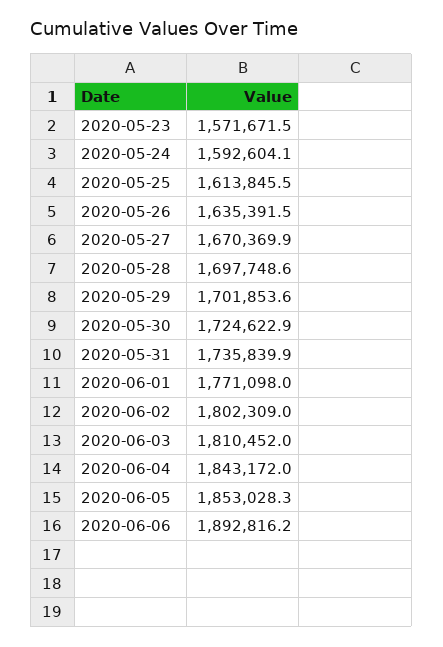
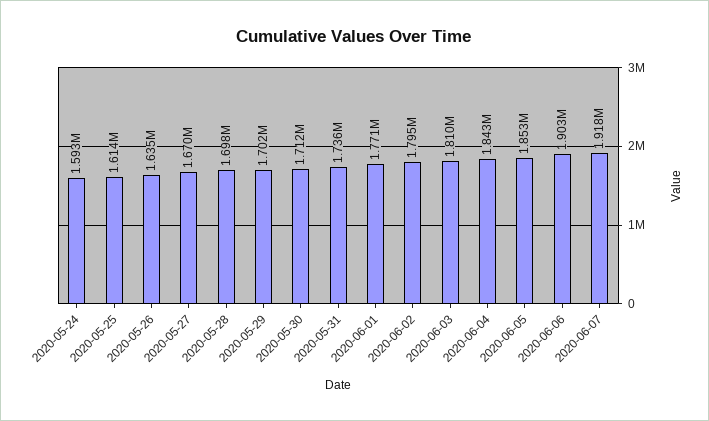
2020-05-23: 1571671.5 -> none
2020-05-30: 1724622.9 -> 1712000
2020-06-02: 1802309 -> 1795000
2020-06-06: 1892816.2 -> 1903000
2020-06-07: none -> 1918000

